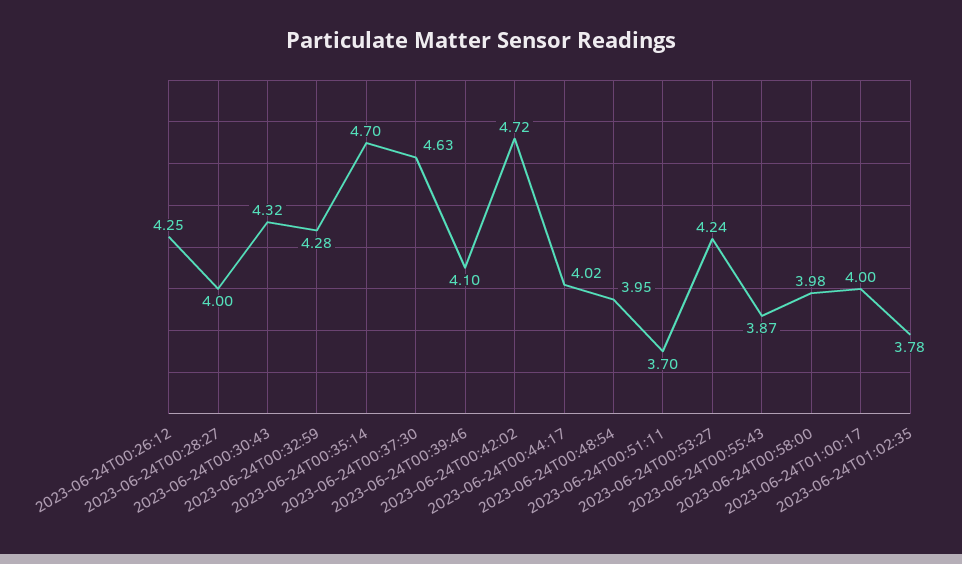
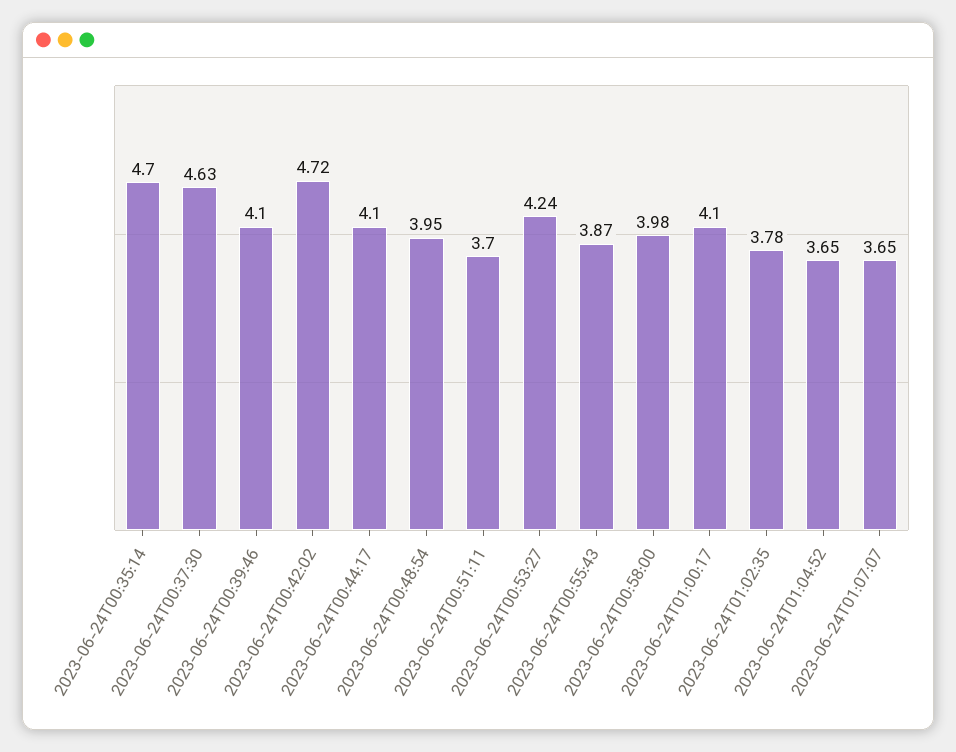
2023-06-24T00:26:12: 4.25 -> none
2023-06-24T00:28:27: 4 -> none
2023-06-24T00:30:43: 4.32 -> none
2023-06-24T00:32:59: 4.28 -> none
2023-06-24T00:44:17: 4.02 -> 4.1
2023-06-24T01:00:17: 4 -> 4.1
2023-06-24T01:04:52: none -> 3.65
2023-06-24T01:07:07: none -> 3.65

